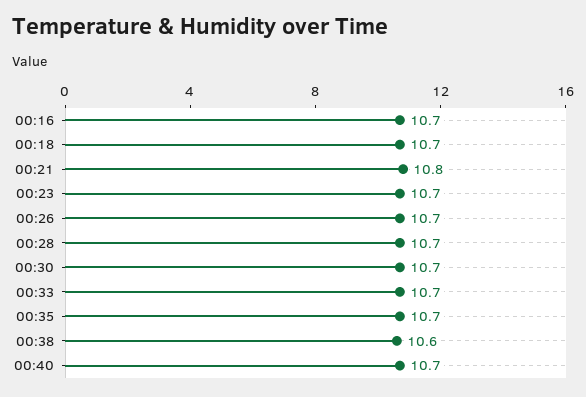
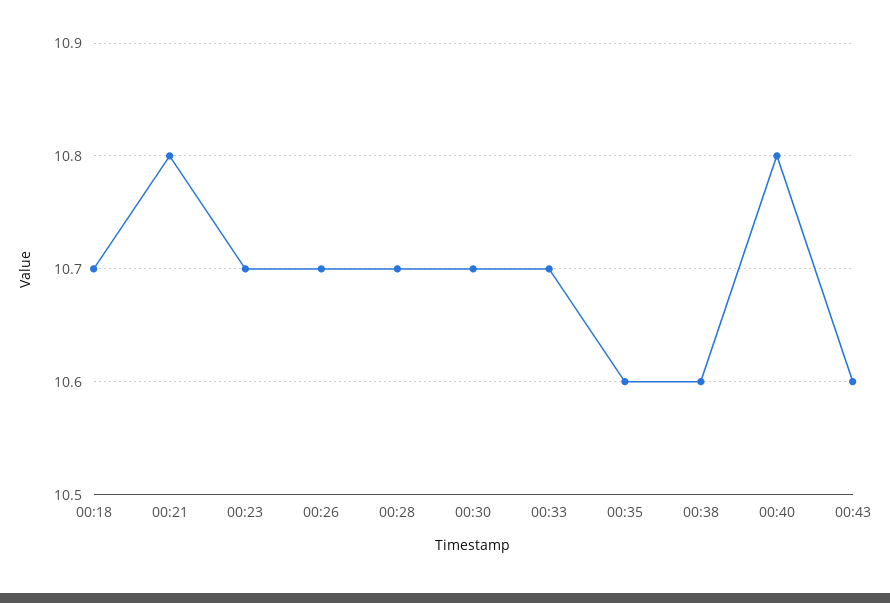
00:16: 10.7 -> none
00:35: 10.7 -> 10.6
00:40: 10.7 -> 10.8
00:43: none -> 10.6

